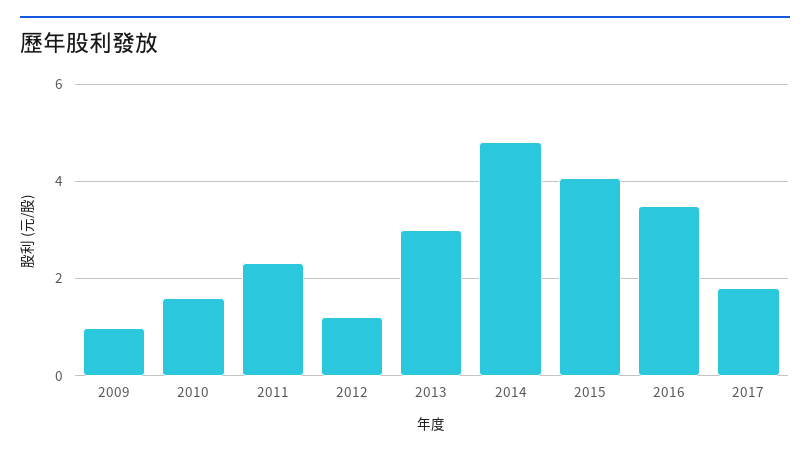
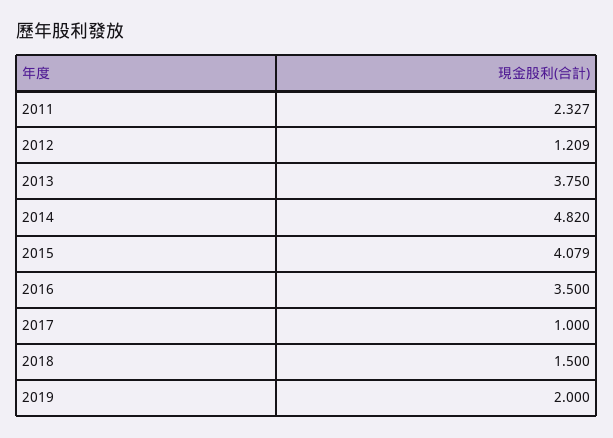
2009: 1 -> none
2010: 1.6 -> none
2013: 3 -> 3.75
2017: 1.8 -> 1
2018: none -> 1.5
2019: none -> 2

